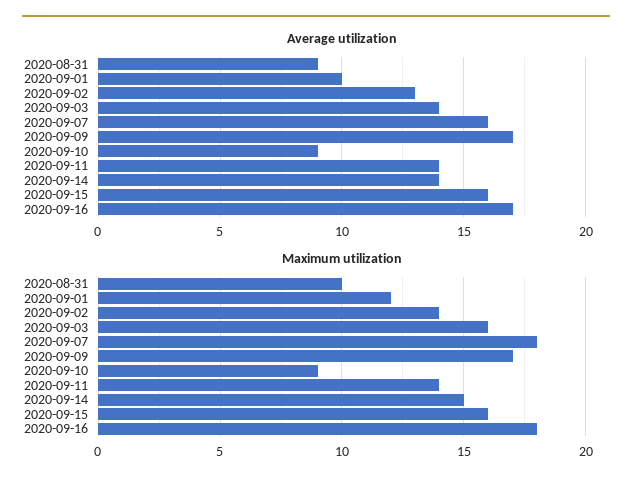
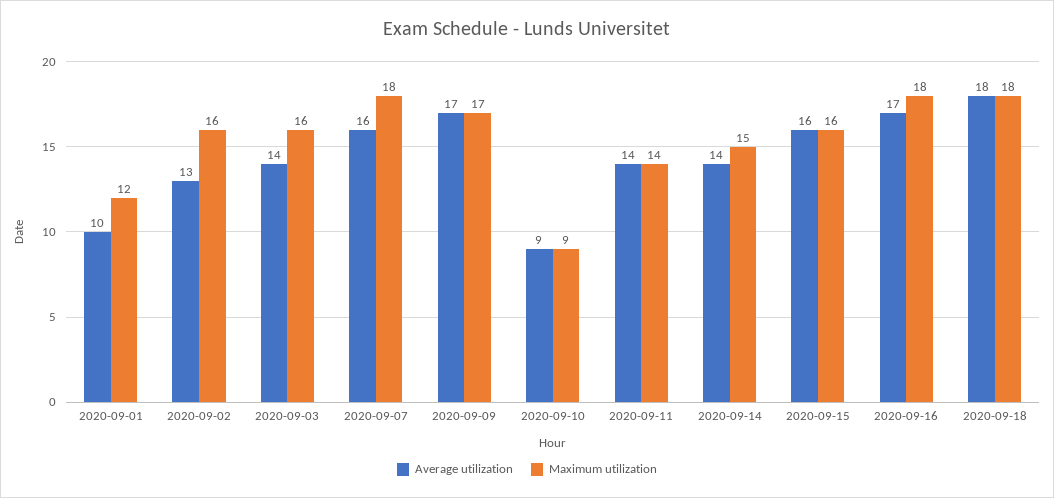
Average utilization, 2020-08-31: 9 -> none
Maximum utilization, 2020-08-31: 10 -> none
Maximum utilization, 2020-09-02: 14 -> 16
Average utilization, 2020-09-18: none -> 18
Maximum utilization, 2020-09-18: none -> 18

